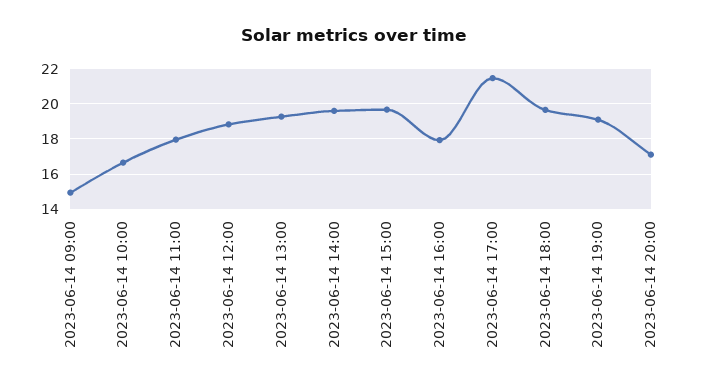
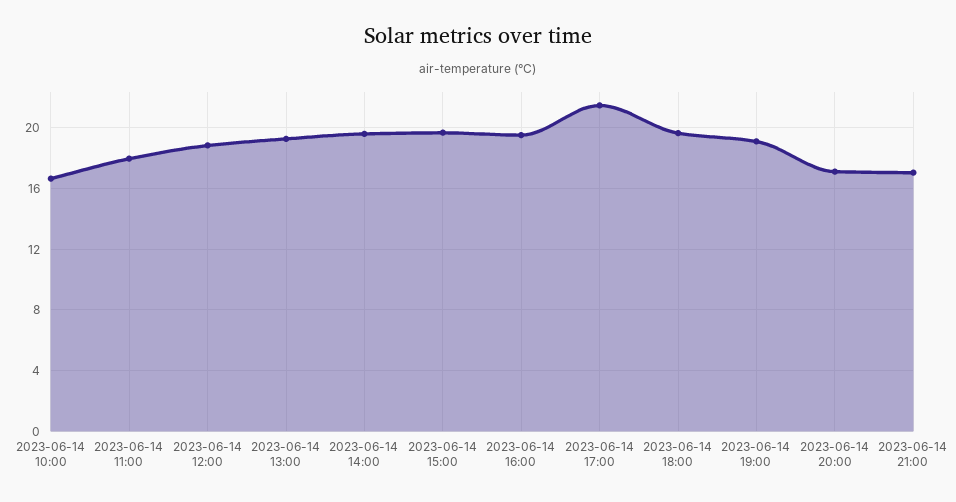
2023-06-14 09:00: 15 -> none
2023-06-14 16:00: 18 -> 19.5
2023-06-14 21:00: none -> 17

